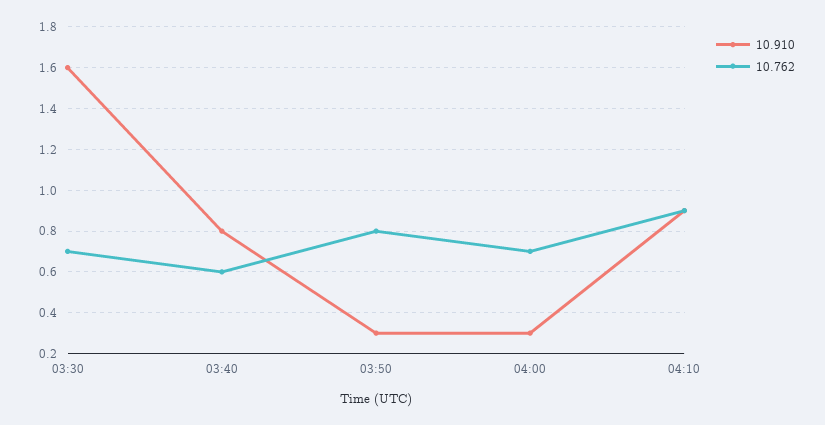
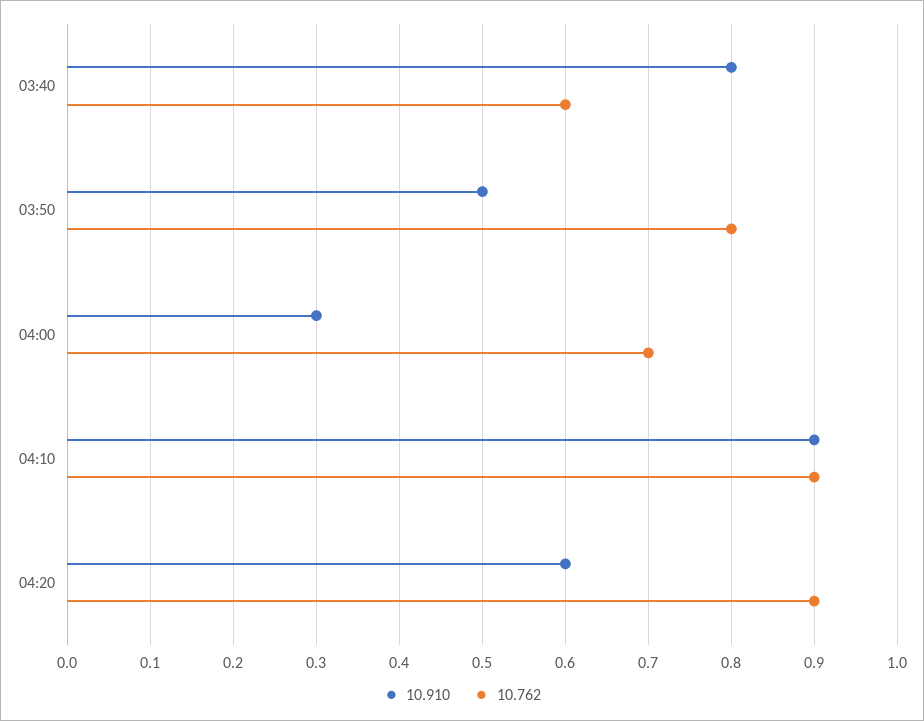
10.910, 03:30: 1.6 -> none
10.762, 03:30: 0.7 -> none
10.910, 03:50: 0.3 -> 0.5
10.910, 04:20: none -> 0.6
10.762, 04:20: none -> 0.9

